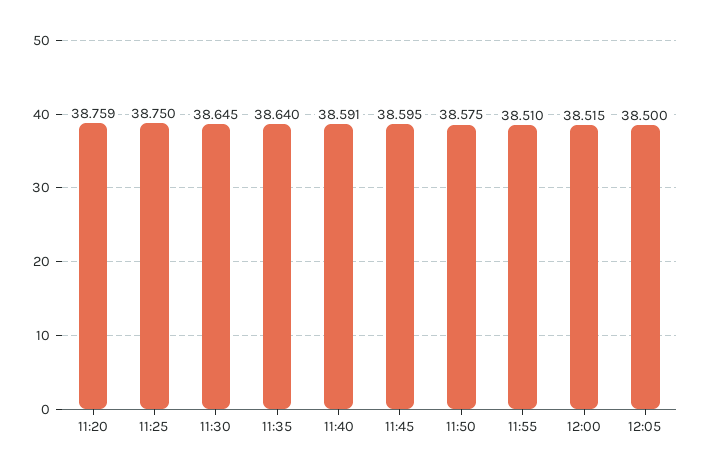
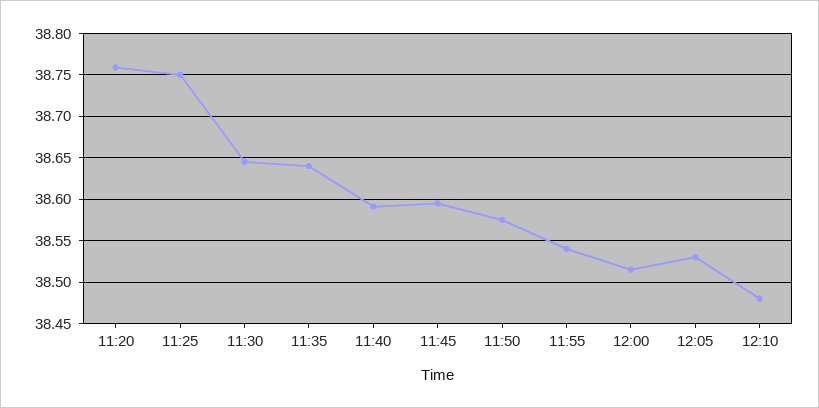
11:55: 38.51 -> 38.54
12:05: 38.5 -> 38.53
12:10: none -> 38.48

